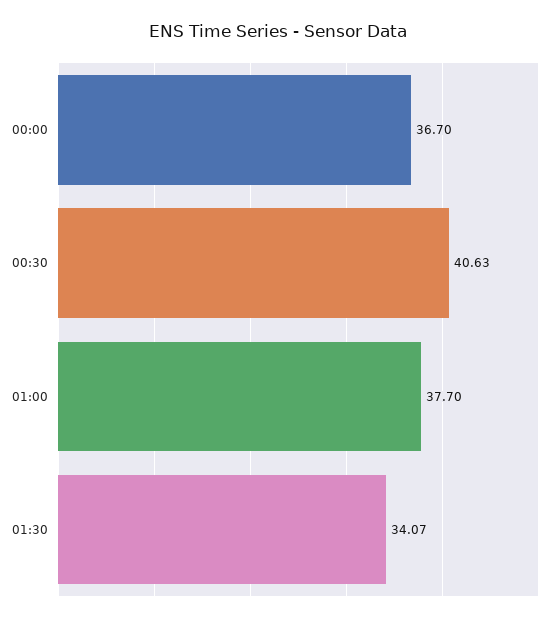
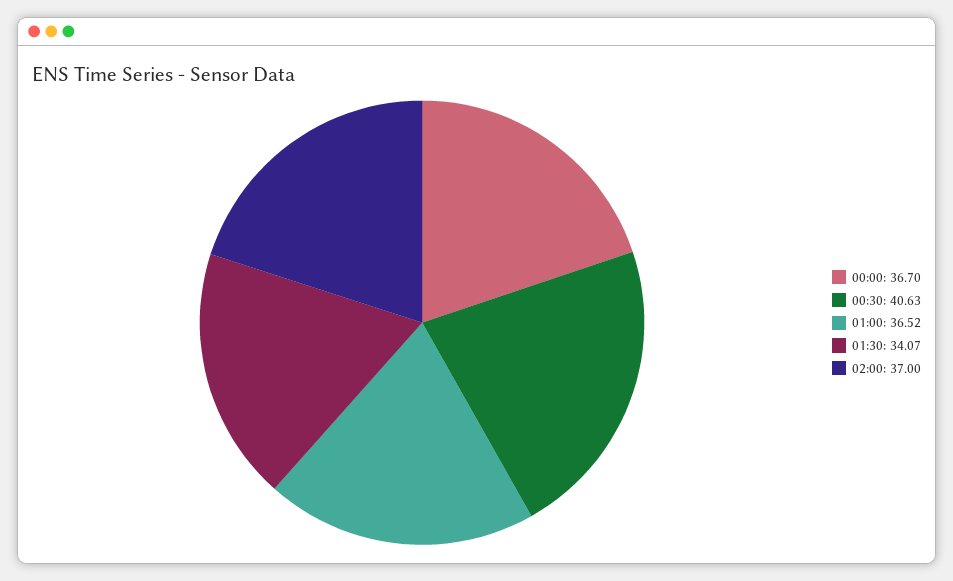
01:00: 37.7 -> 36.52
02:00: none -> 37

